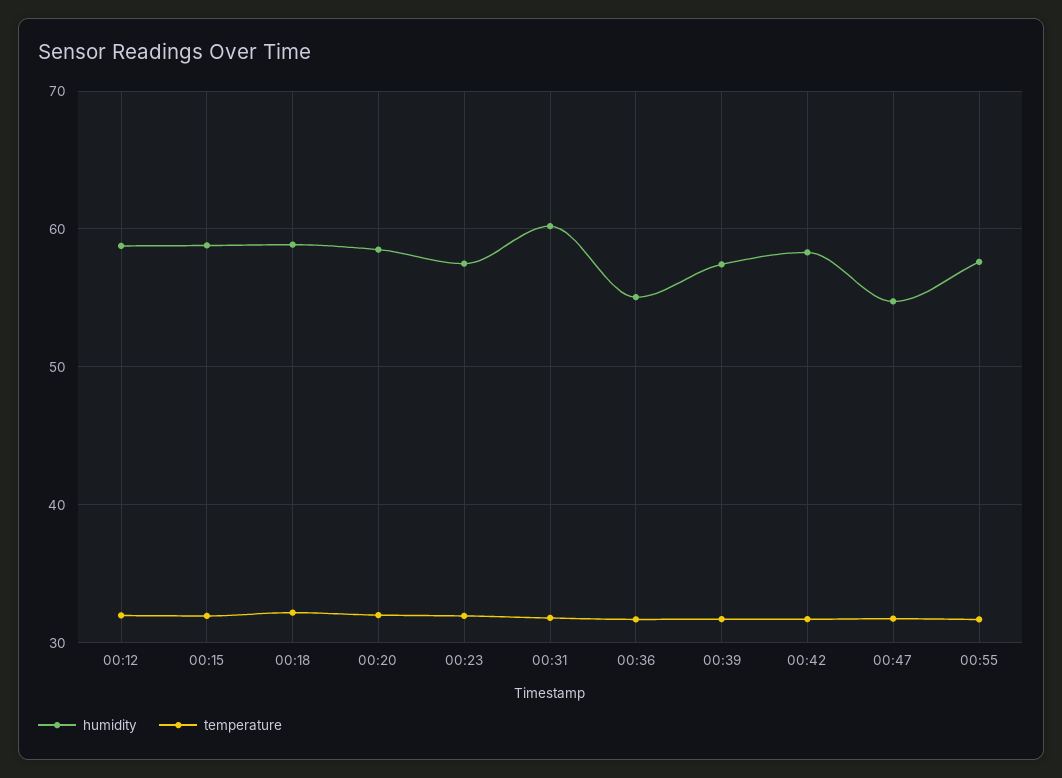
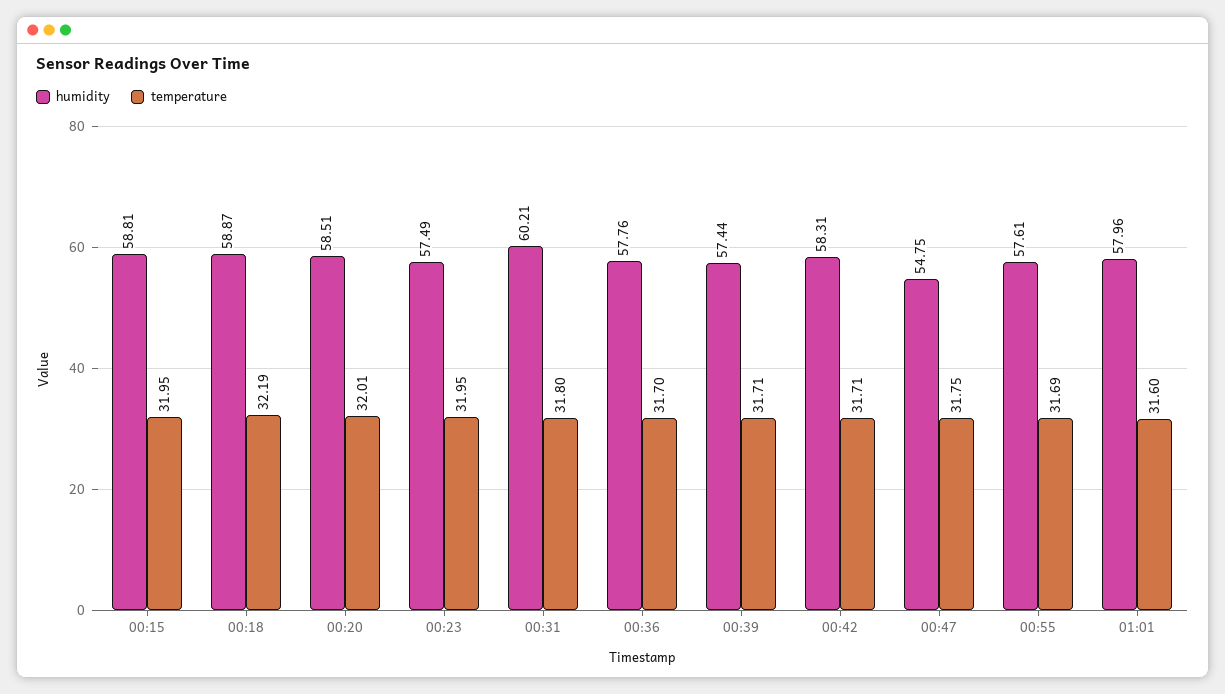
humidity, 00:12: 59 -> none
temperature, 00:12: 32 -> none
humidity, 00:36: 55 -> 57.76
humidity, 01:01: none -> 57.96
temperature, 01:01: none -> 31.6

